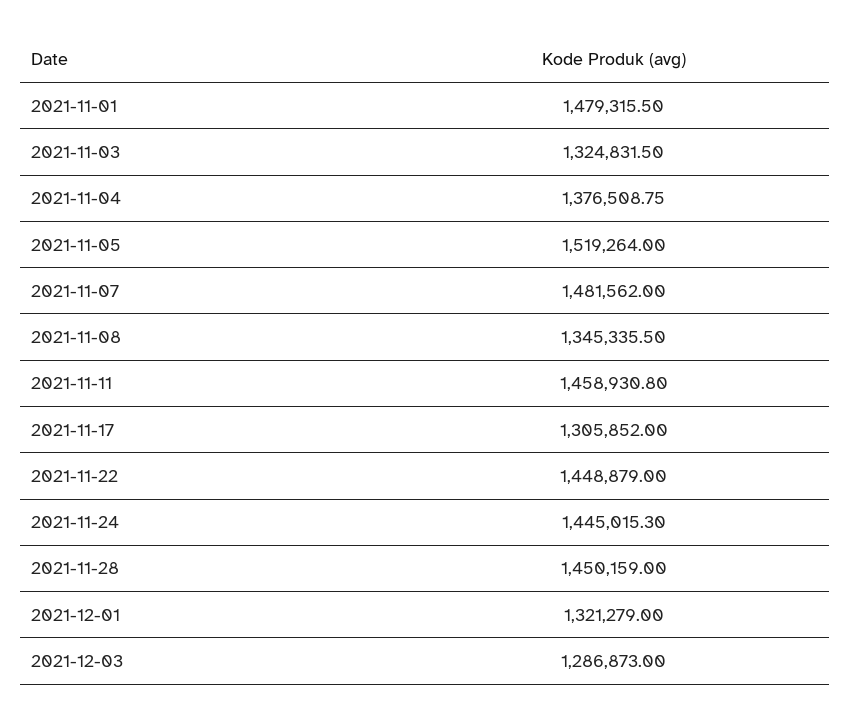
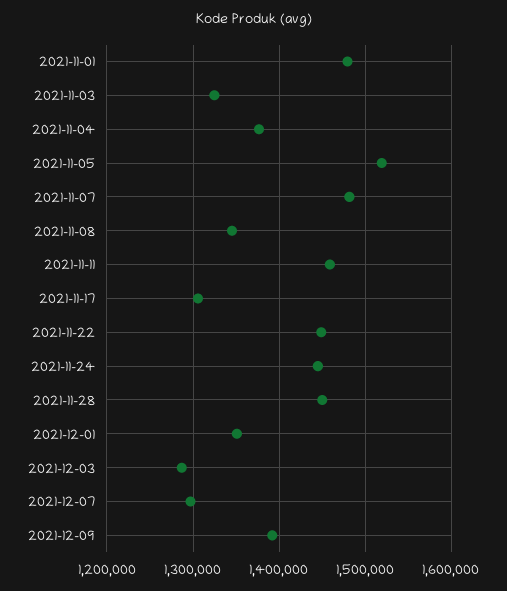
2021-12-01: 1321279 -> 1350000
2021-12-07: none -> 1300000
2021-12-09: none -> 1390000

